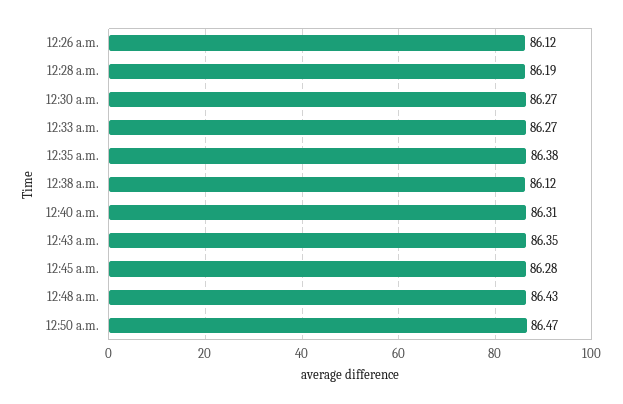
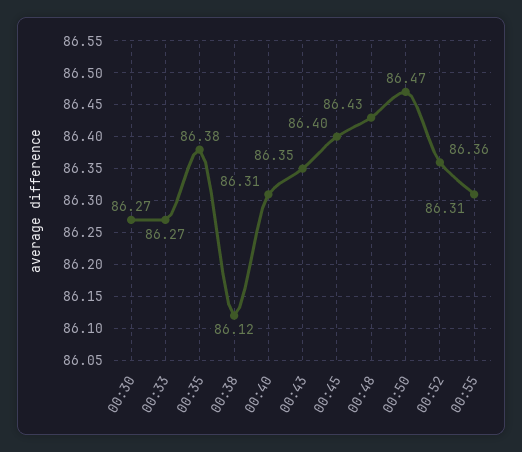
12:26 a.m.: 86.12 -> none
12:28 a.m.: 86.19 -> none
12:45 a.m.: 86.28 -> 86.4
00:52: none -> 86.36
00:55: none -> 86.31

